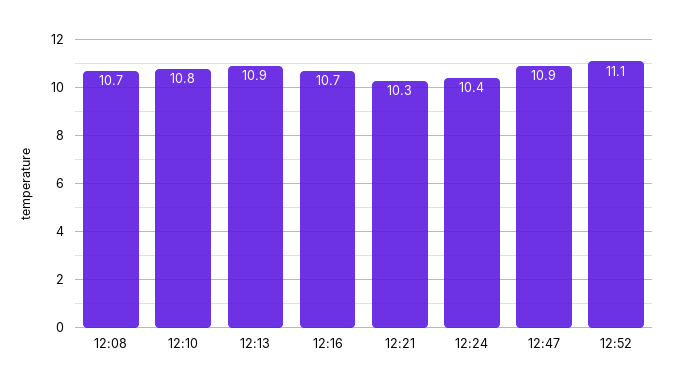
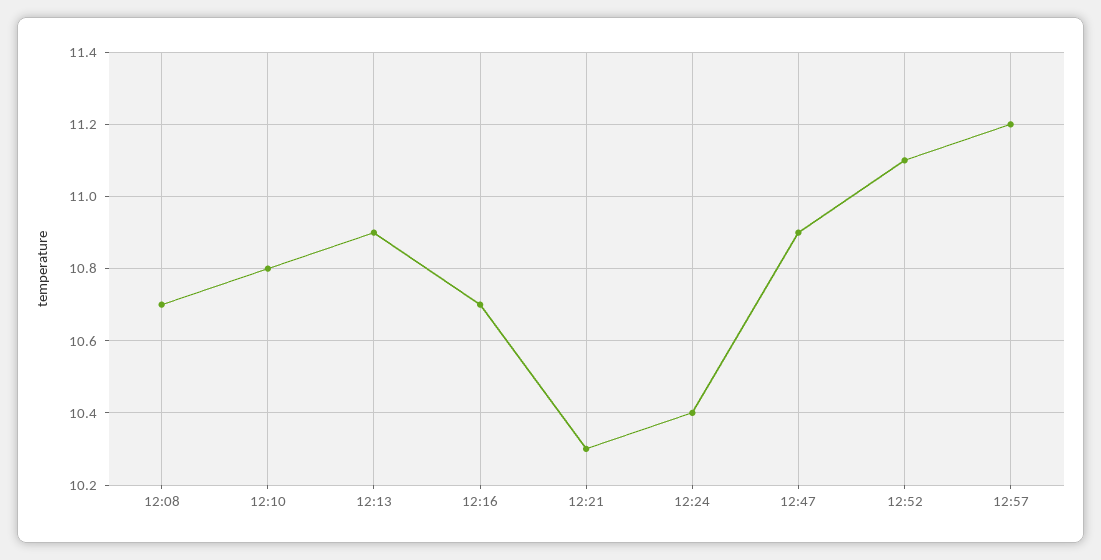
12:57: none -> 11.2

